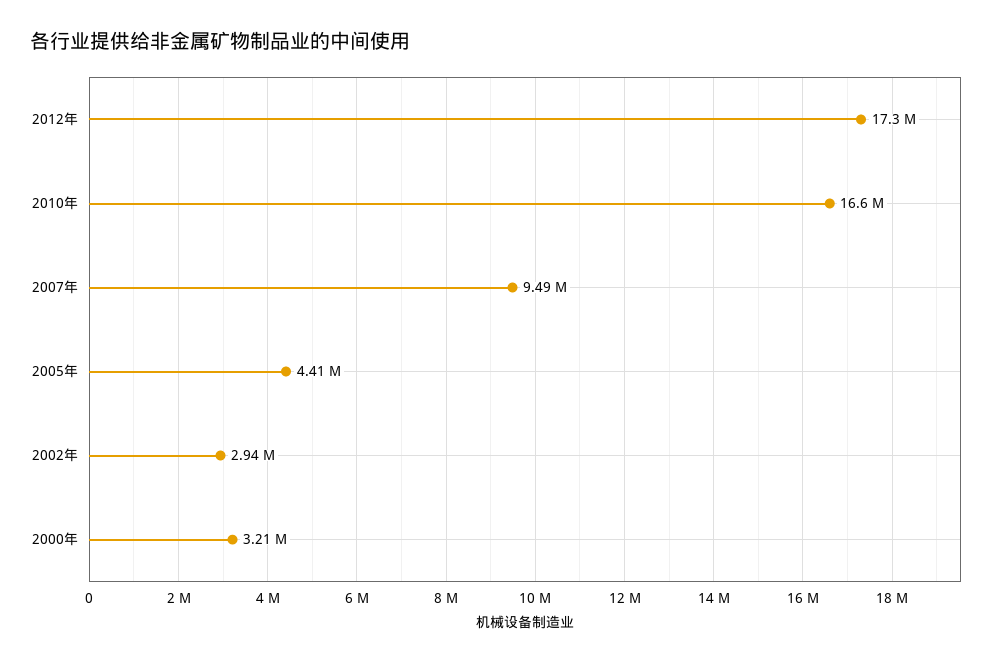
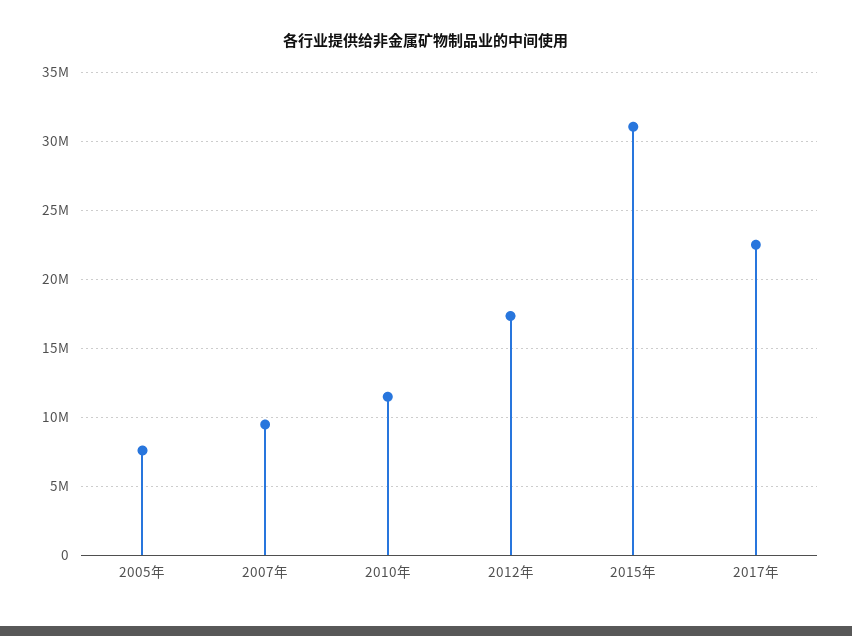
2010年: 16600000 -> 11500000
2005年: 4410000 -> 7500000
2002年: 2940000 -> none
2000年: 3210000 -> none
2015年: none -> 31000000
2017年: none -> 22500000

